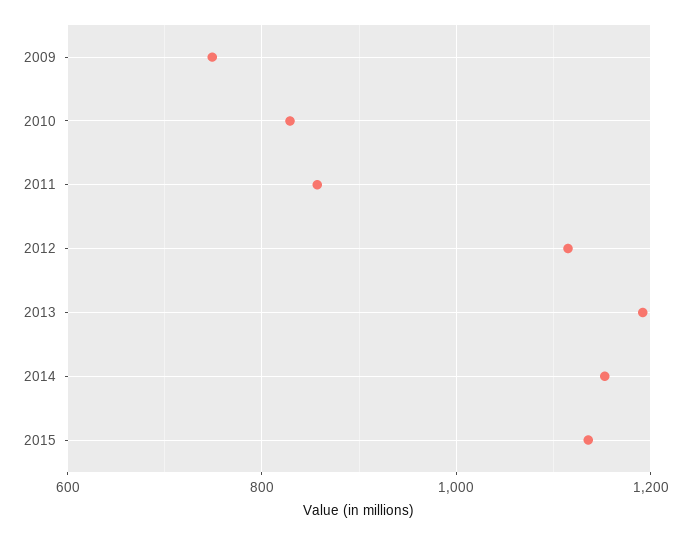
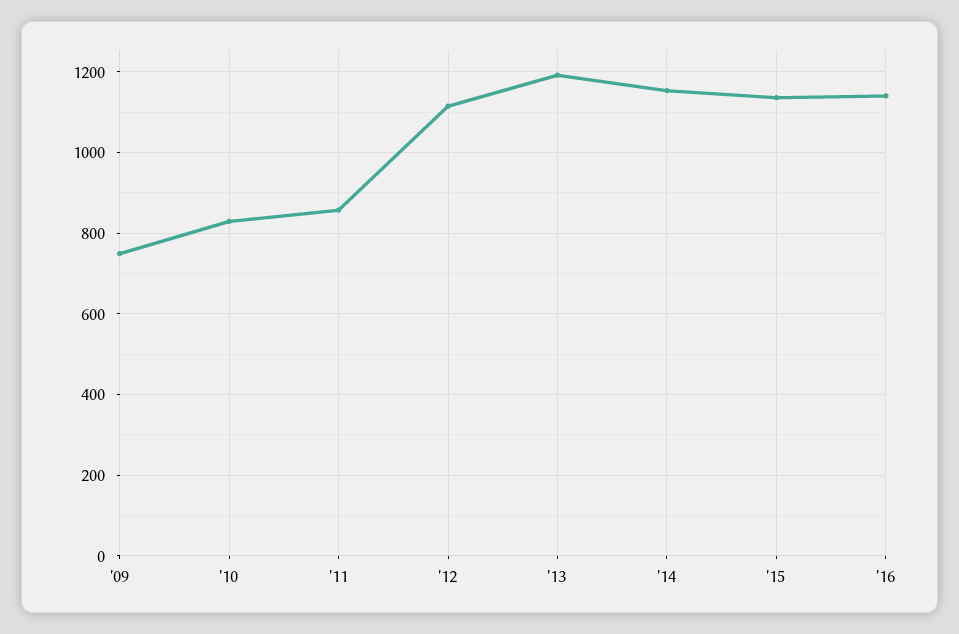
'16: none -> 1140

